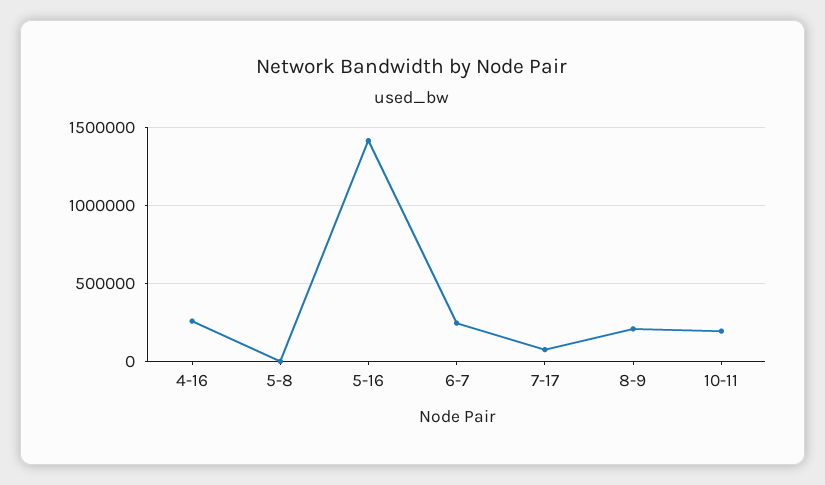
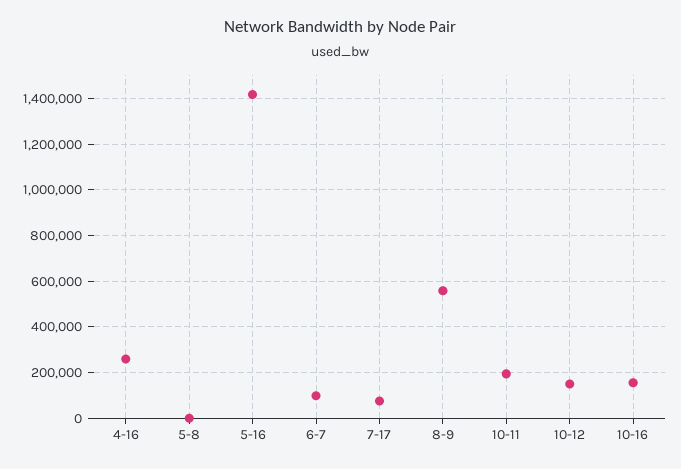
6-7: 250000 -> 100000
8-9: 200000 -> 550000
10-12: none -> 150000
10-16: none -> 150000

